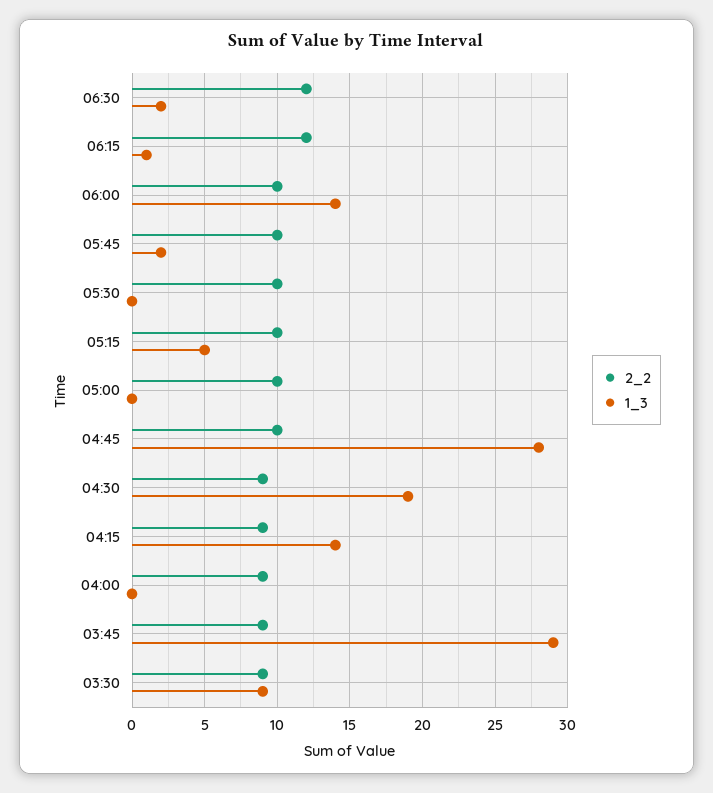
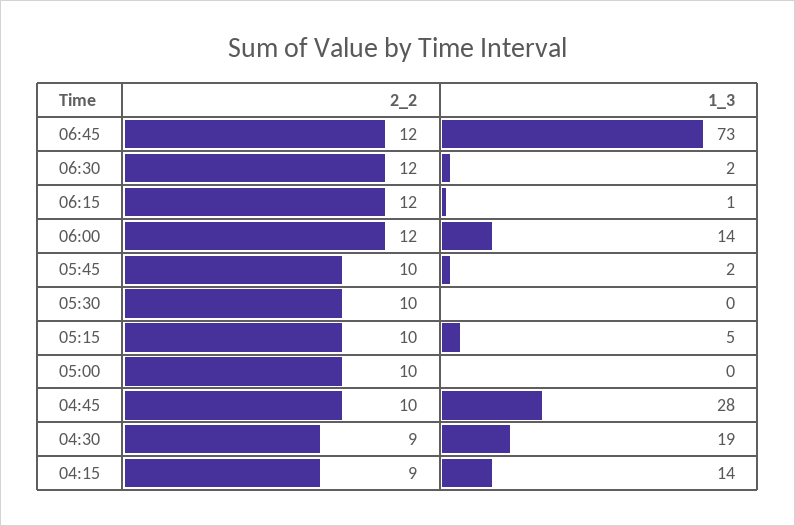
2_2, 06:00: 10 -> 12
2_2, 04:00: 9 -> none
1_3, 04:00: 0 -> none
2_2, 03:45: 9 -> none
1_3, 03:45: 29 -> none
2_2, 03:30: 9 -> none
1_3, 03:30: 9 -> none
2_2, 06:45: none -> 12
1_3, 06:45: none -> 73

